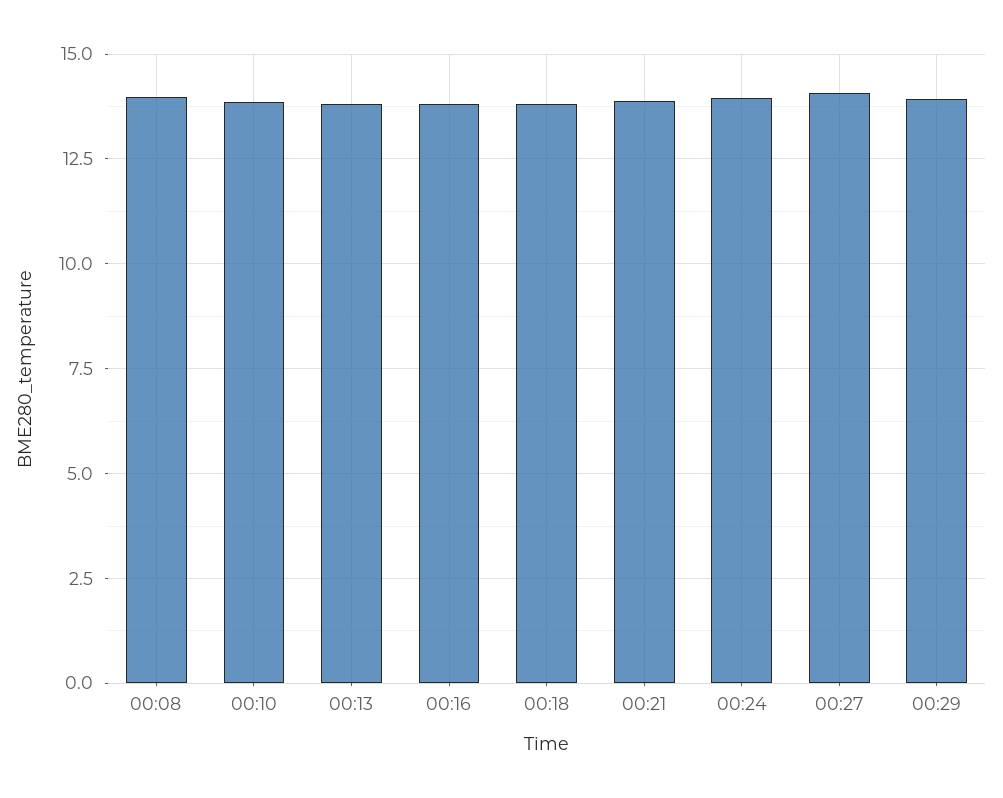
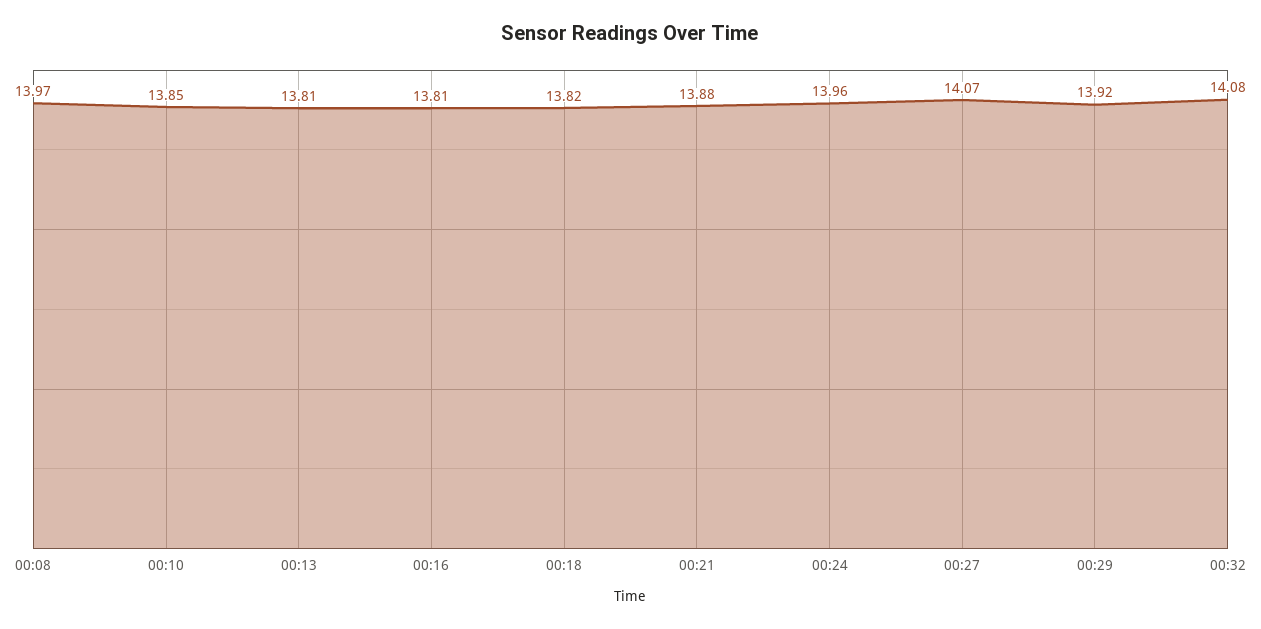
00:32: none -> 14.08

